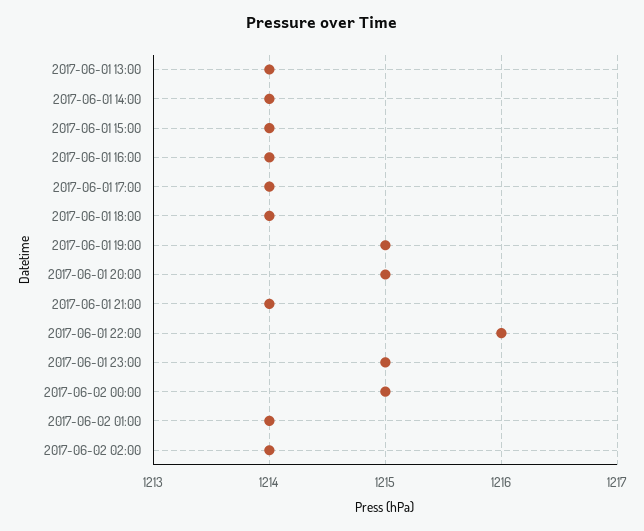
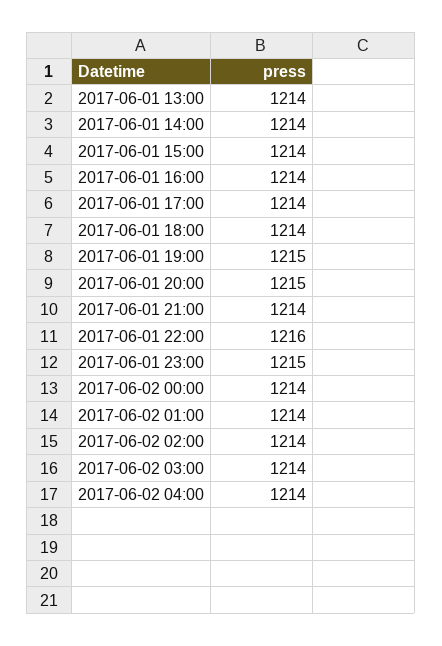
2017-06-02 00:00: 1215 -> 1214
2017-06-02 03:00: none -> 1214
2017-06-02 04:00: none -> 1214

